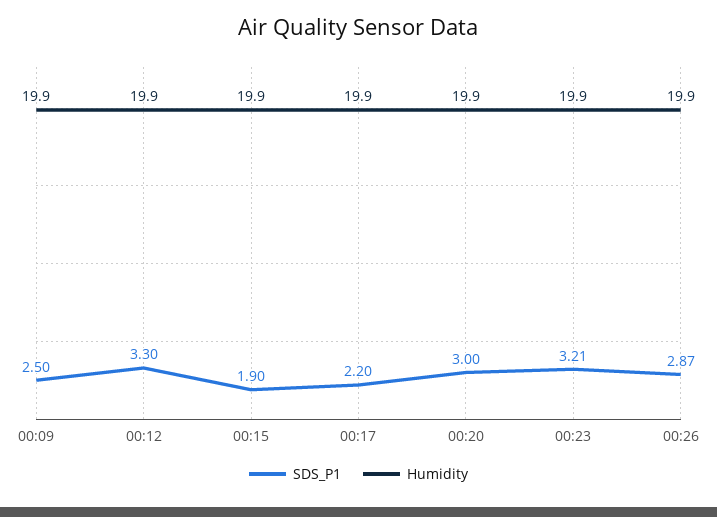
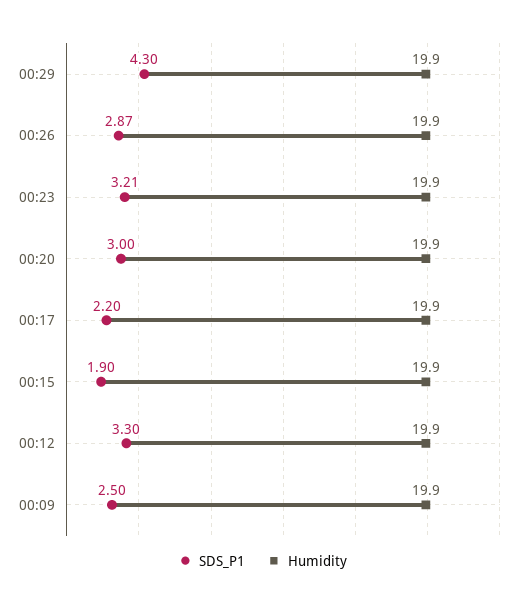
SDS_P1, 00:29: none -> 4.3
Humidity, 00:29: none -> 19.9

